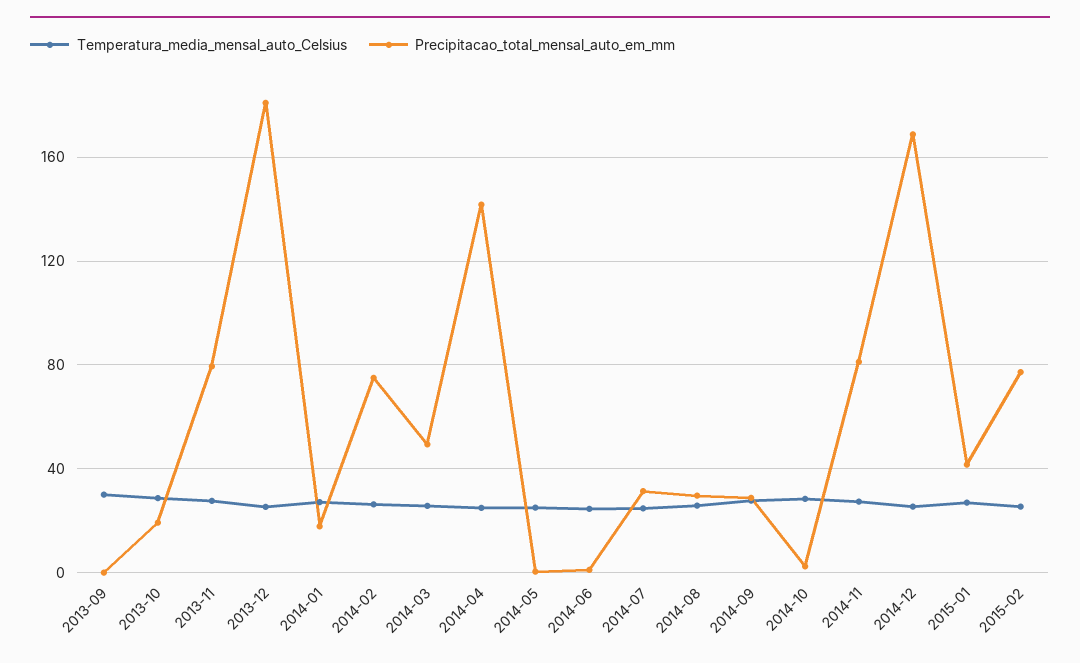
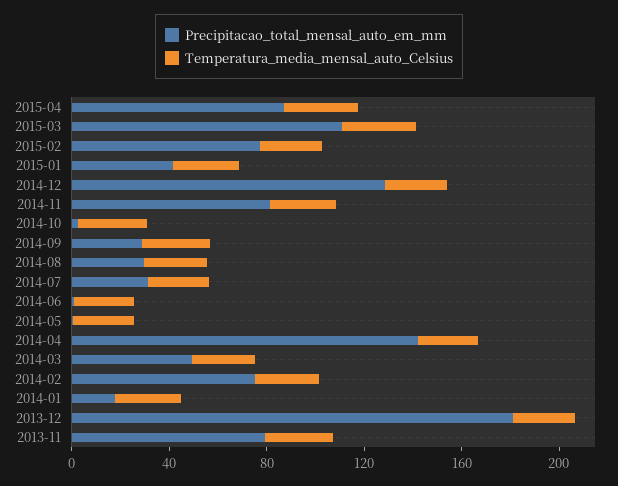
Temperatura_media_mensal_auto_Celsius, 2013-09: 30 -> none
Precipitacao_total_mensal_auto_em_mm, 2013-09: 0 -> none
Temperatura_media_mensal_auto_Celsius, 2013-10: 30 -> none
Precipitacao_total_mensal_auto_em_mm, 2013-10: 20 -> none
Precipitacao_total_mensal_auto_em_mm, 2014-12: 170 -> 130
Precipitacao_total_mensal_auto_em_mm, 2015-04: none -> 90
Temperatura_media_mensal_auto_Celsius, 2015-04: none -> 30
Precipitacao_total_mensal_auto_em_mm, 2015-03: none -> 110
Temperatura_media_mensal_auto_Celsius, 2015-03: none -> 30

